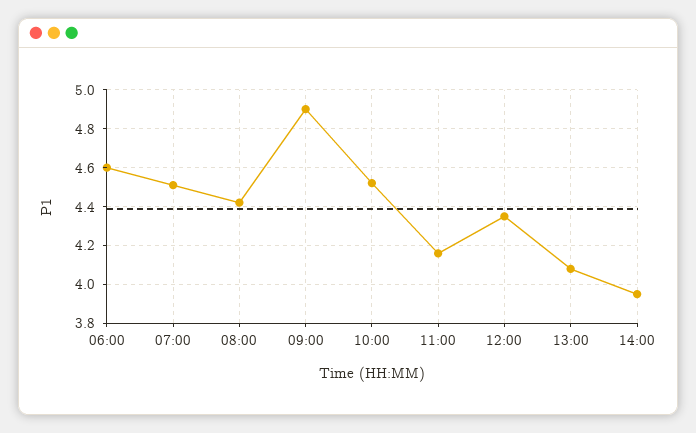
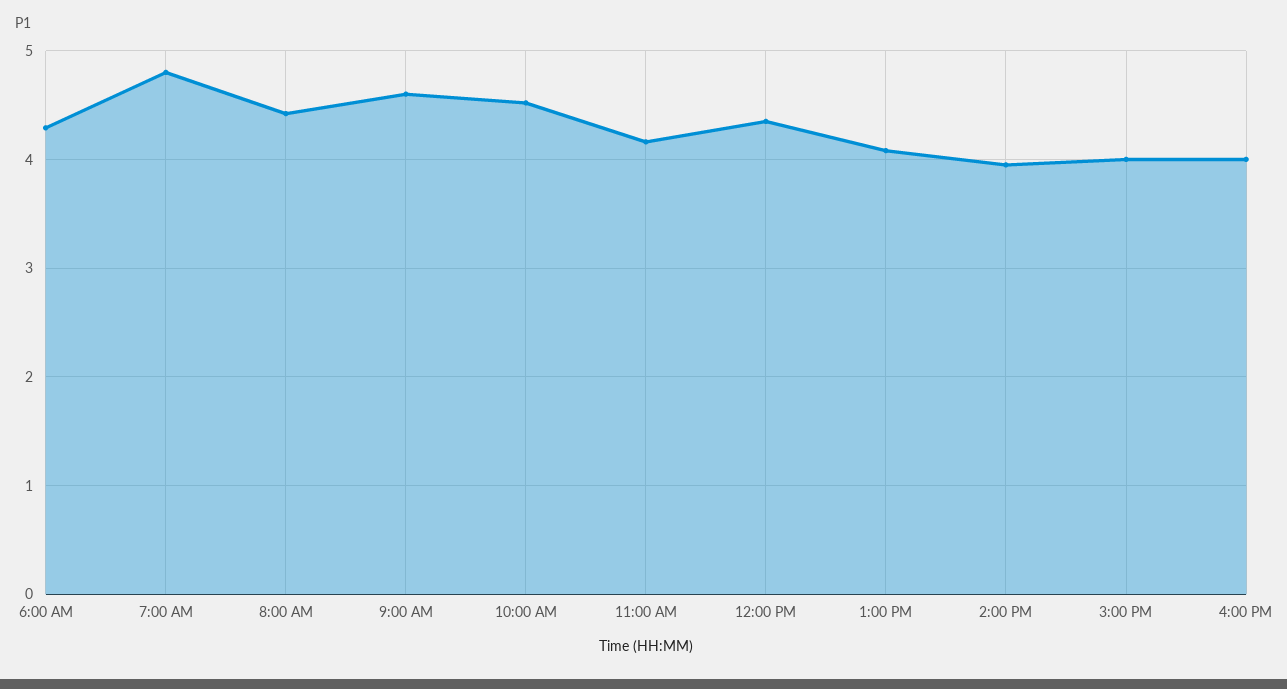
06:00: 4.6 -> 4.3
07:00: 4.5 -> 4.8
09:00: 4.9 -> 4.6
3:00 PM: none -> 4
4:00 PM: none -> 4

